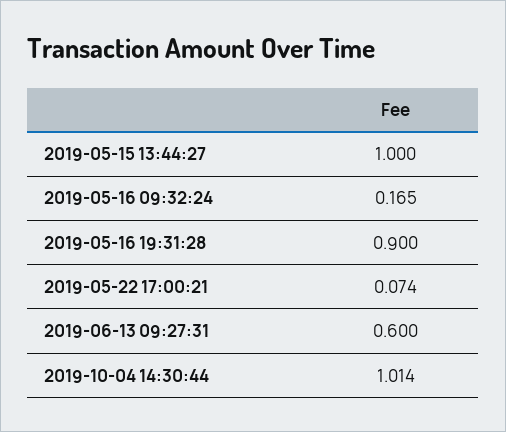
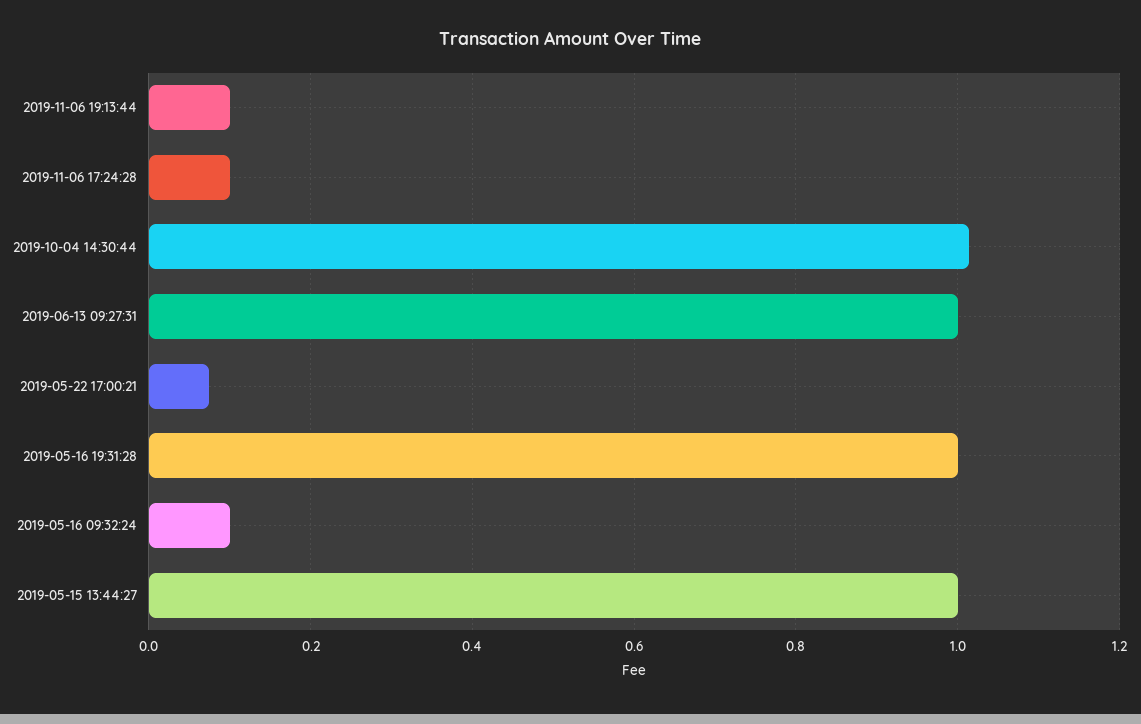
2019-05-16 09:32:24: 0.165 -> 0.1
2019-05-16 19:31:28: 0.9 -> 1
2019-06-13 09:27:31: 0.6 -> 1
2019-11-06 19:13:44: none -> 0.1
2019-11-06 17:24:28: none -> 0.1

